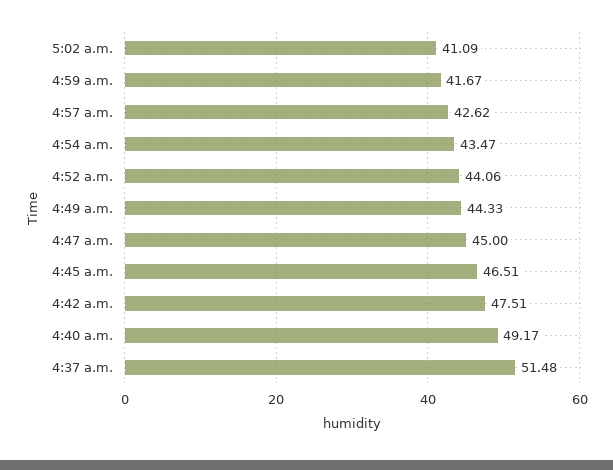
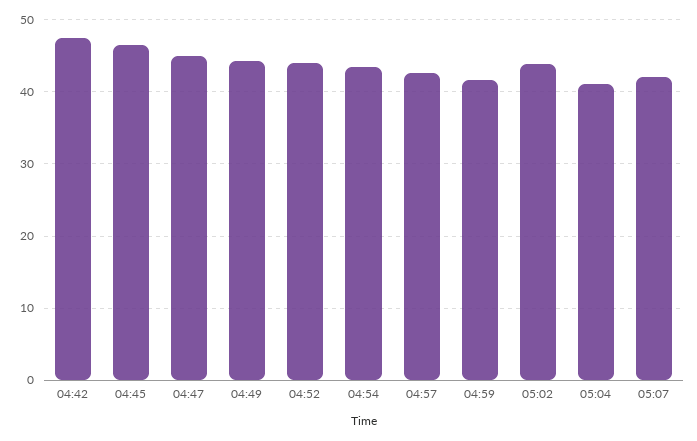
5:02 a.m.: 41.09 -> 44
4:40 a.m.: 49.17 -> none
4:37 a.m.: 51.48 -> none
05:04: none -> 41
05:07: none -> 42

